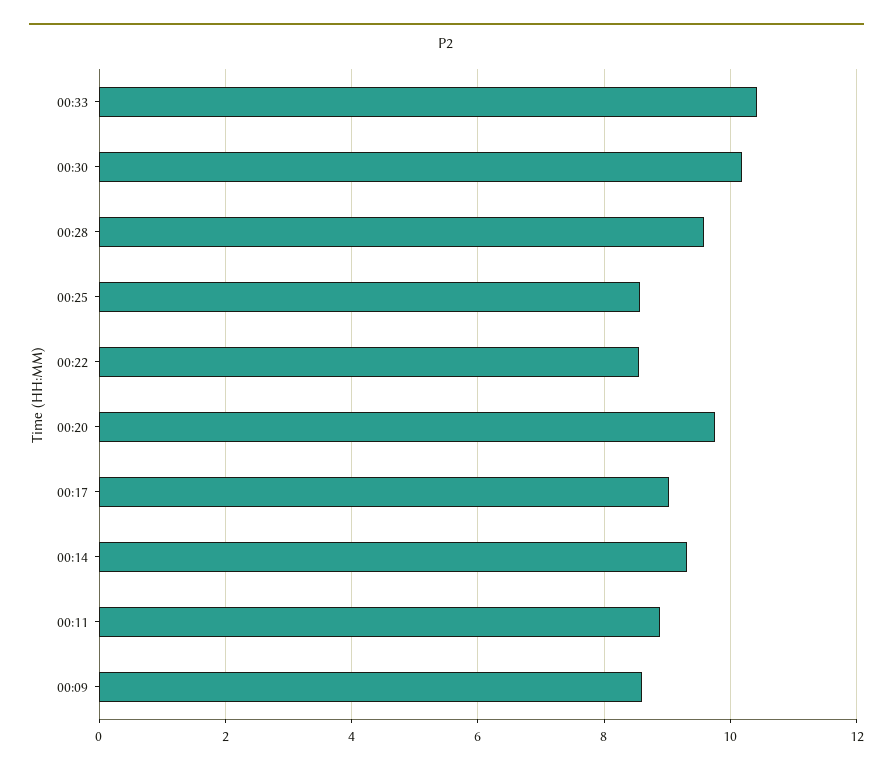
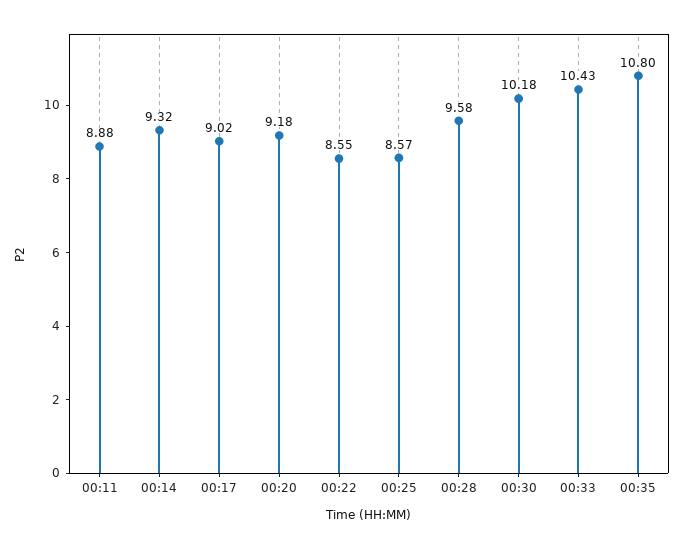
00:20: 9.8 -> 9.18
00:09: 8.6 -> none
00:35: none -> 10.8

